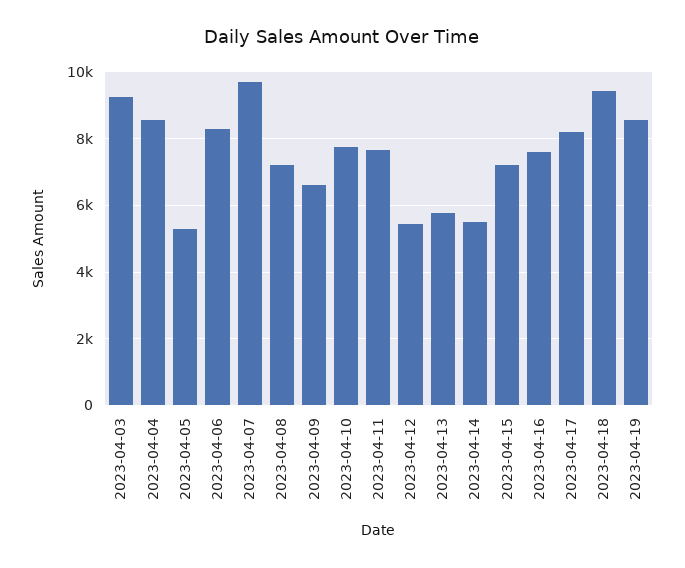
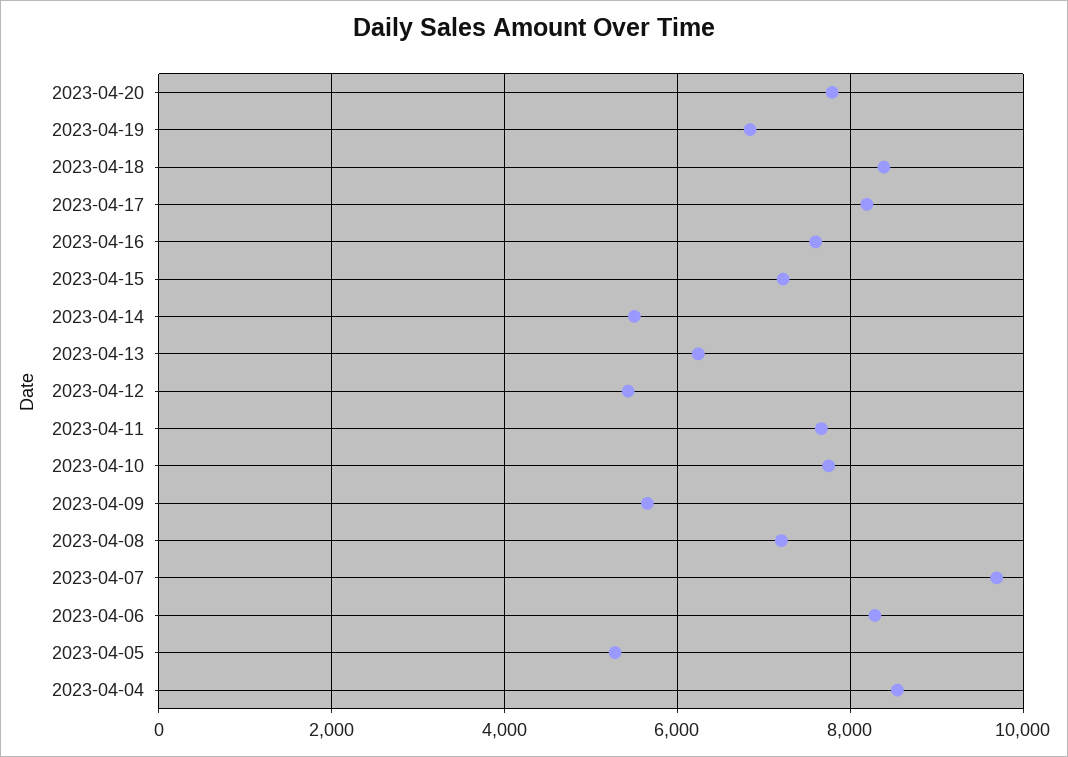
2023-04-03: 9200 -> none
2023-04-09: 6600 -> 5600
2023-04-13: 5800 -> 6200
2023-04-18: 9400 -> 8400
2023-04-19: 8600 -> 6800
2023-04-20: none -> 7800

